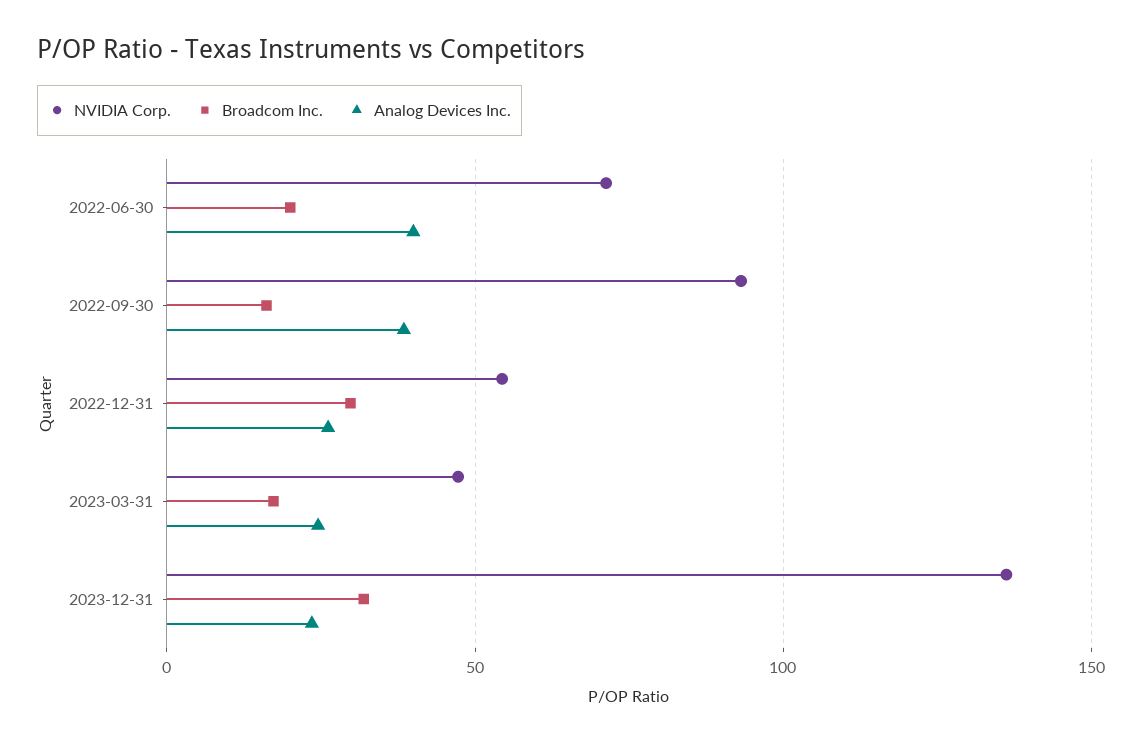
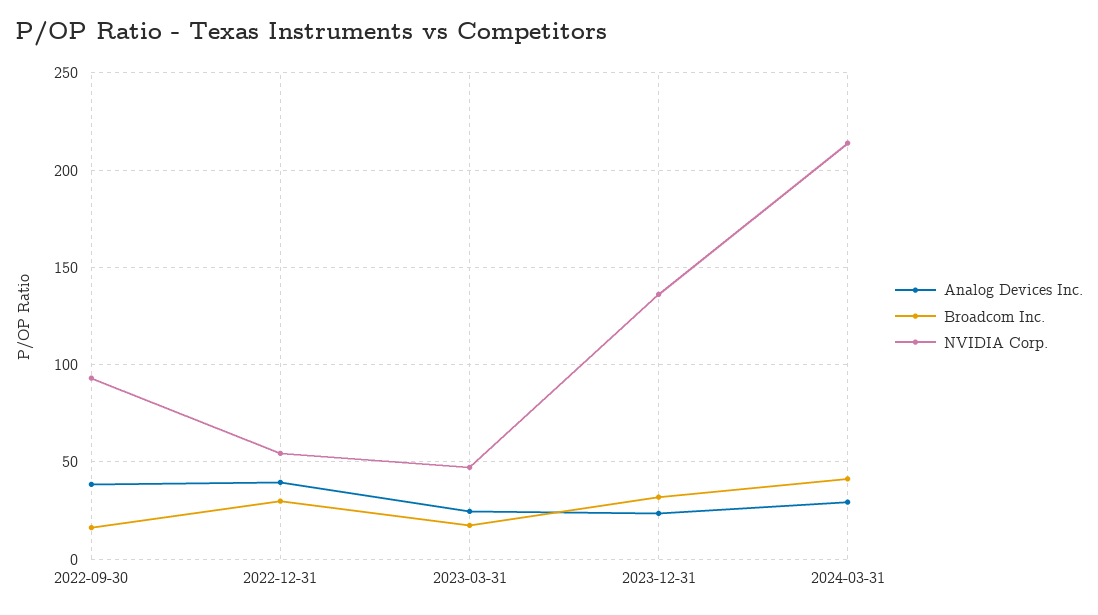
NVIDIA Corp., 2022-06-30: 70 -> none
Broadcom Inc., 2022-06-30: 20 -> none
Analog Devices Inc., 2022-06-30: 40 -> none
Analog Devices Inc., 2022-12-31: 25 -> 40
Analog Devices Inc., 2024-03-31: none -> 30
Broadcom Inc., 2024-03-31: none -> 40
NVIDIA Corp., 2024-03-31: none -> 215

